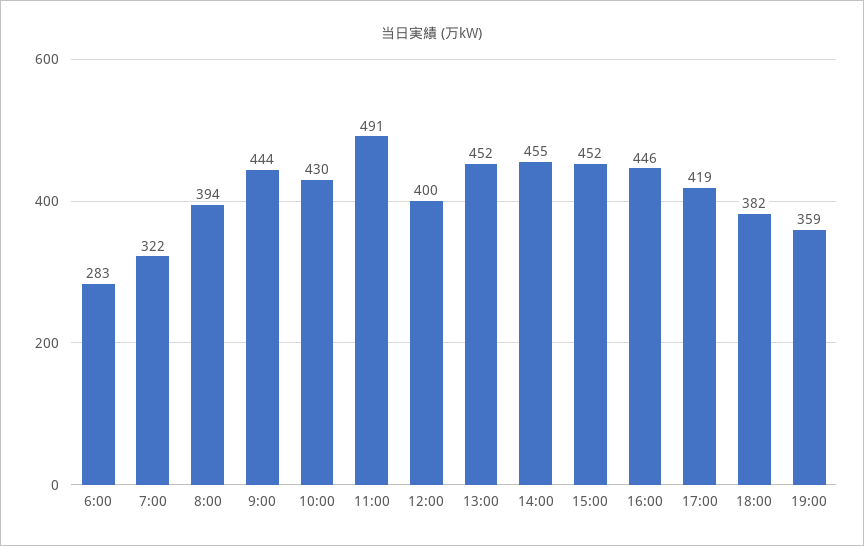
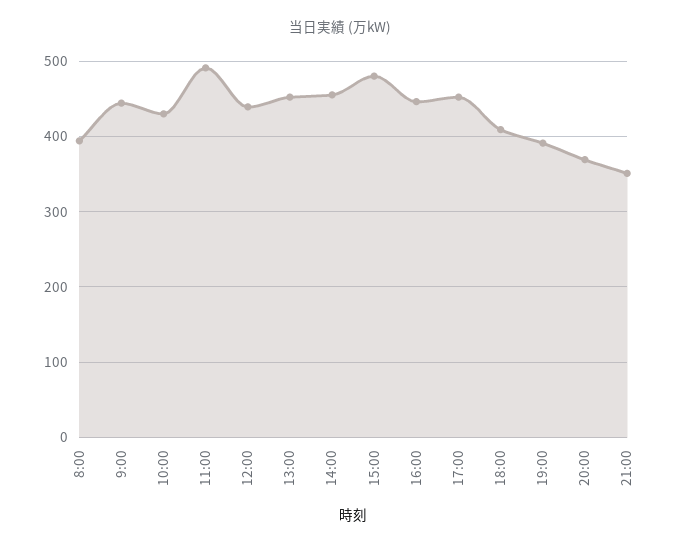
6:00: 283 -> none
7:00: 322 -> none
12:00: 400 -> 440
15:00: 452 -> 480
17:00: 419 -> 450
18:00: 382 -> 410
19:00: 359 -> 390
20:00: none -> 370
21:00: none -> 350

